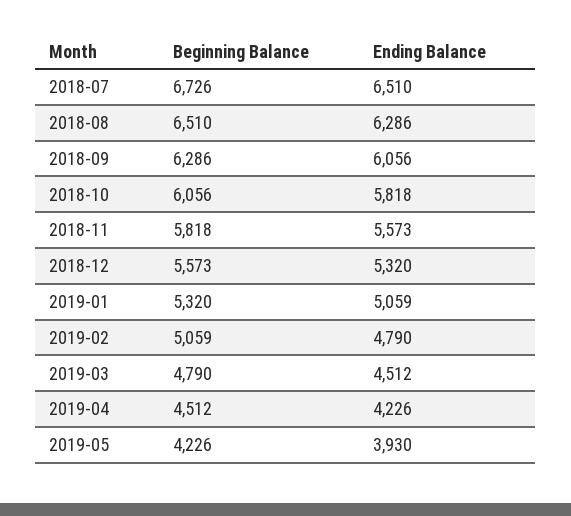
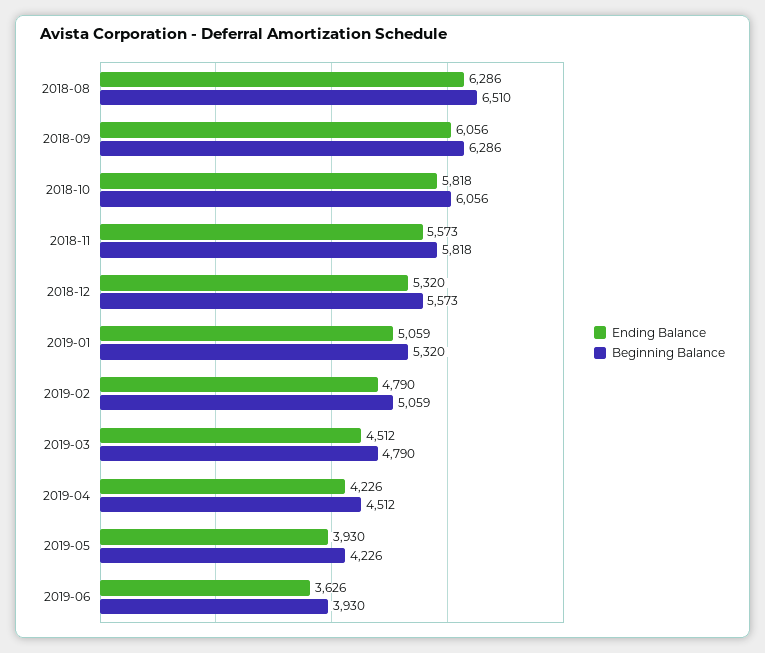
Beginning Balance, 2018-07: 6726 -> none
Ending Balance, 2018-07: 6510 -> none
Ending Balance, 2019-06: none -> 3626
Beginning Balance, 2019-06: none -> 3930

